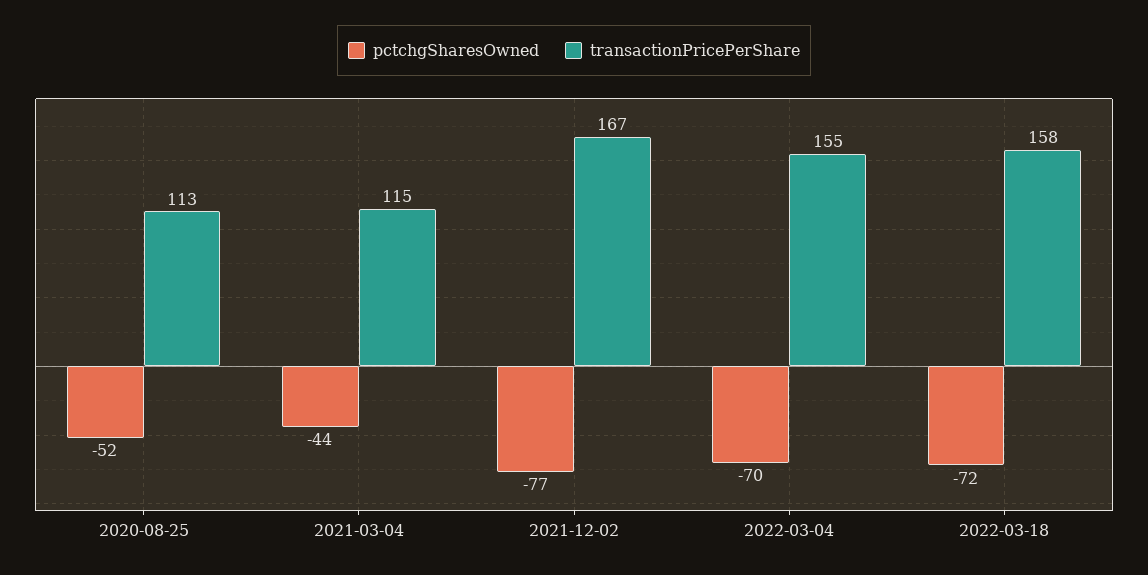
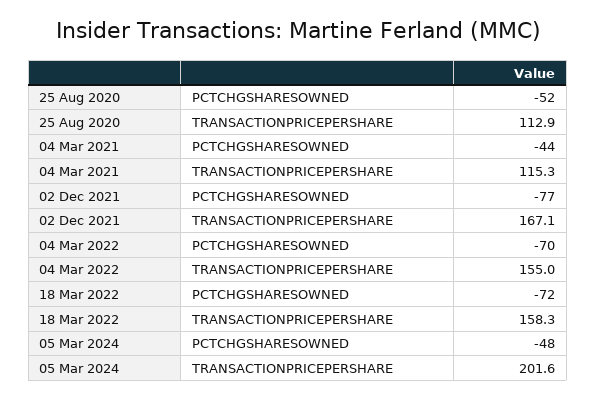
pctchgSharesOwned, 05 Mar 2024: none -> -48
transactionPricePerShare, 05 Mar 2024: none -> 201.6

